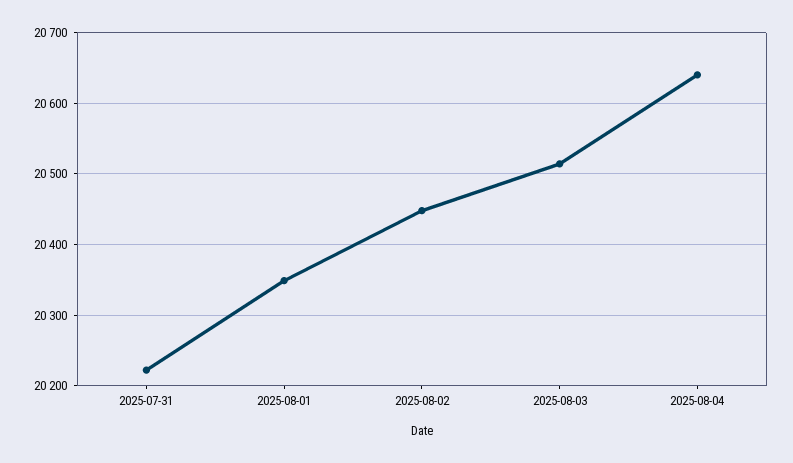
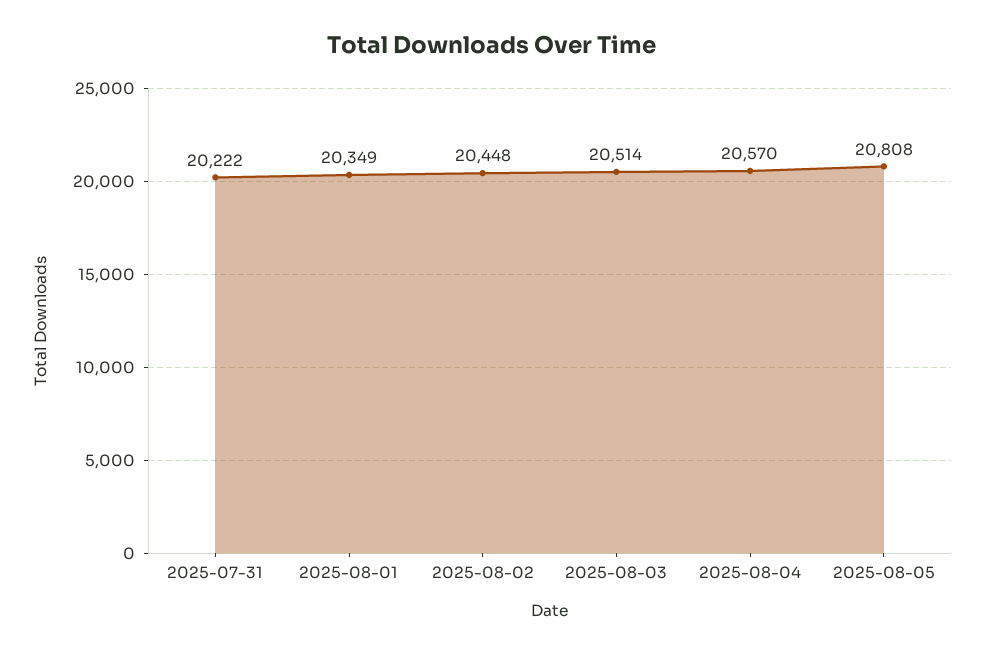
2025-08-04: 20640 -> 20570
2025-08-05: none -> 20808

